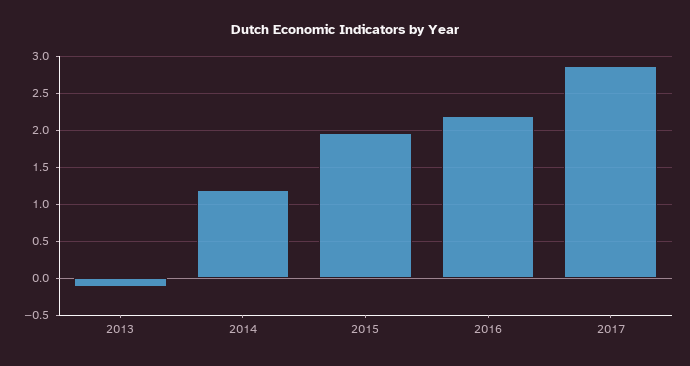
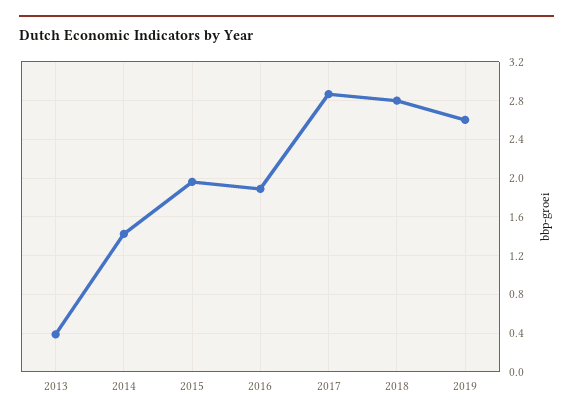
2013: -0.1 -> 0.4
2014: 1.2 -> 1.4
2016: 2.2 -> 1.9
2018: none -> 2.8
2019: none -> 2.6

